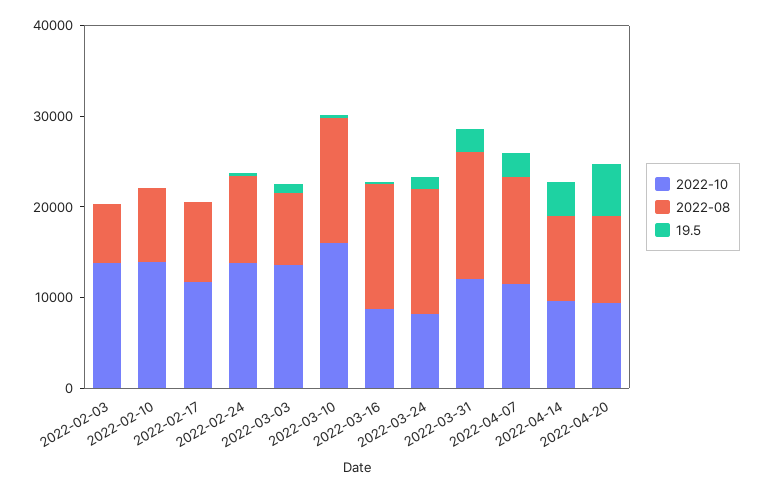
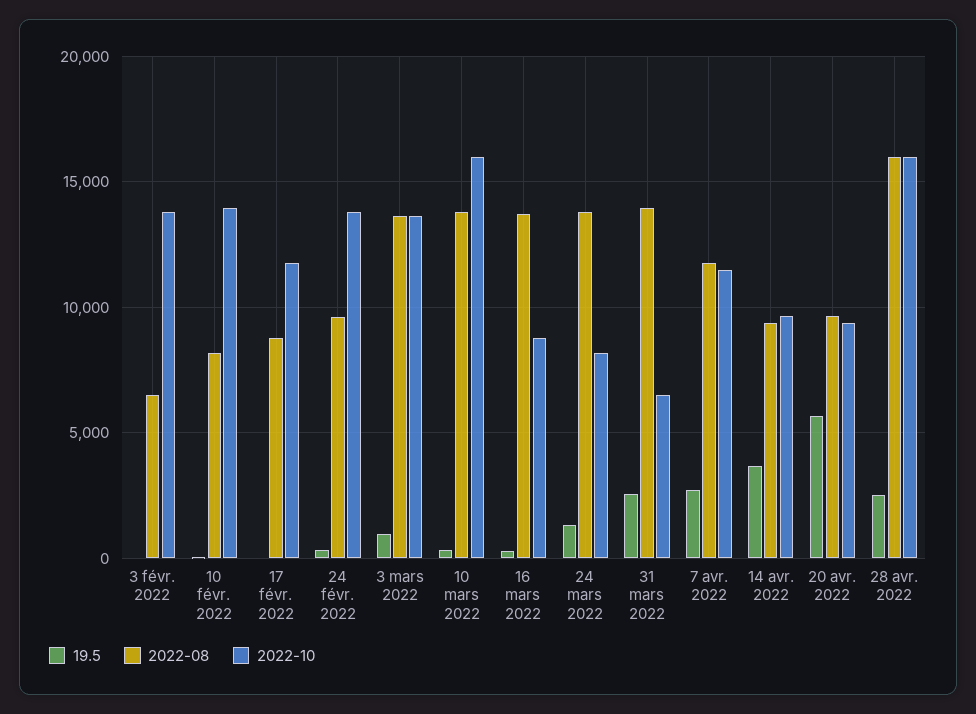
2022-08, 2022-03-03: 8000 -> 13500
2022-10, 2022-03-31: 12000 -> 6500
19.5, 28 avr. 2022: none -> 2500
2022-08, 28 avr. 2022: none -> 16000
2022-10, 28 avr. 2022: none -> 16000

